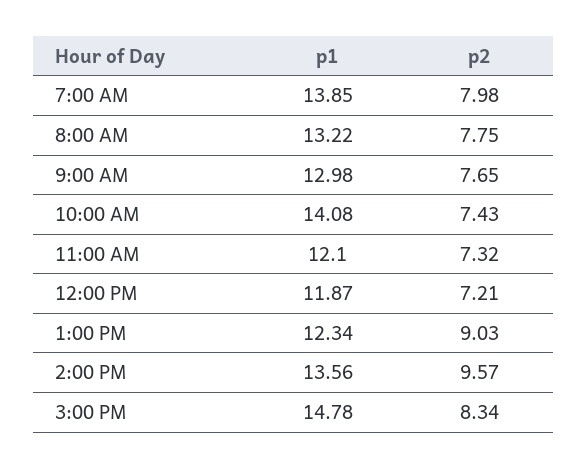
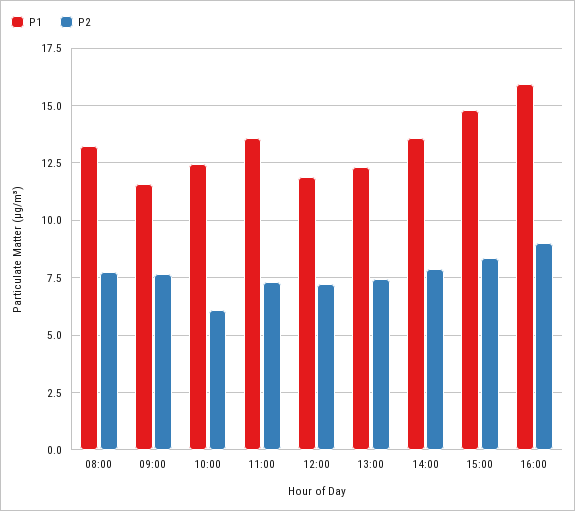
p1, 7:00 AM: 13.85 -> none
p2, 7:00 AM: 7.98 -> none
p1, 9:00 AM: 12.98 -> 11.5
p1, 10:00 AM: 14.08 -> 12.5
p2, 10:00 AM: 7.43 -> 6
p1, 11:00 AM: 12.1 -> 13.5
p2, 1:00 PM: 9.03 -> 7.5
p2, 2:00 PM: 9.57 -> 8
p1, 16:00: none -> 16
p2, 16:00: none -> 9

